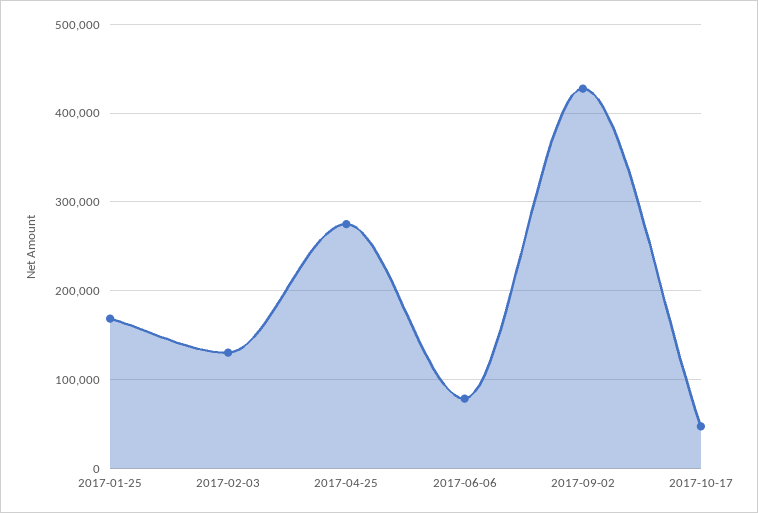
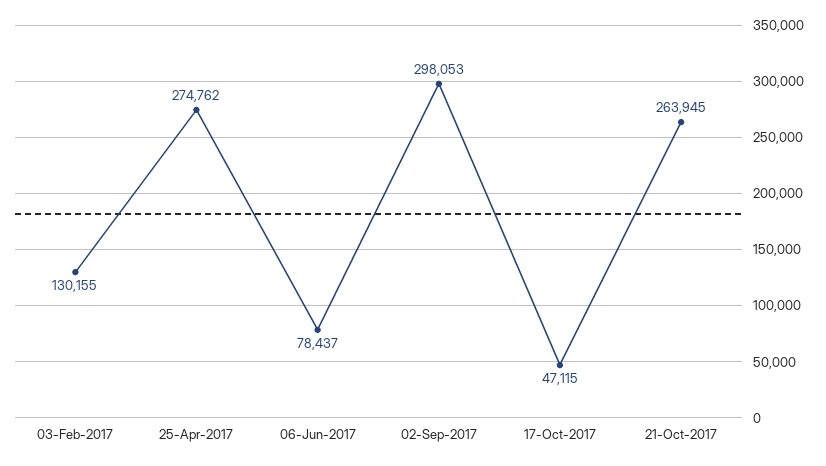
2017-01-25: 170000 -> none
2017-09-02: 430000 -> 298053
21-Oct-2017: none -> 263945

